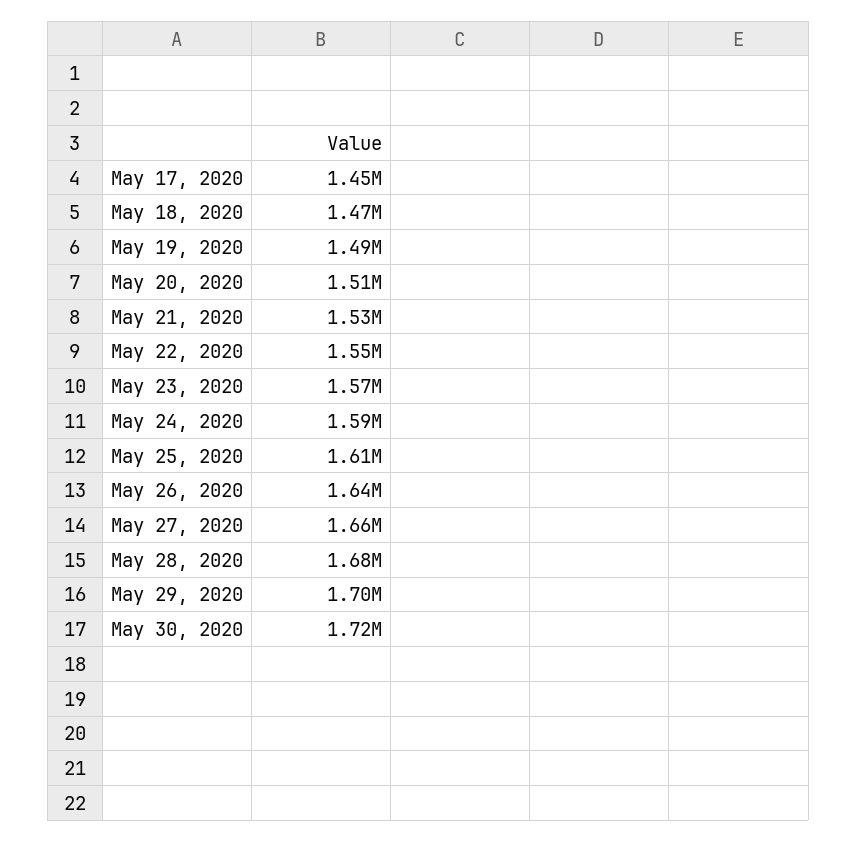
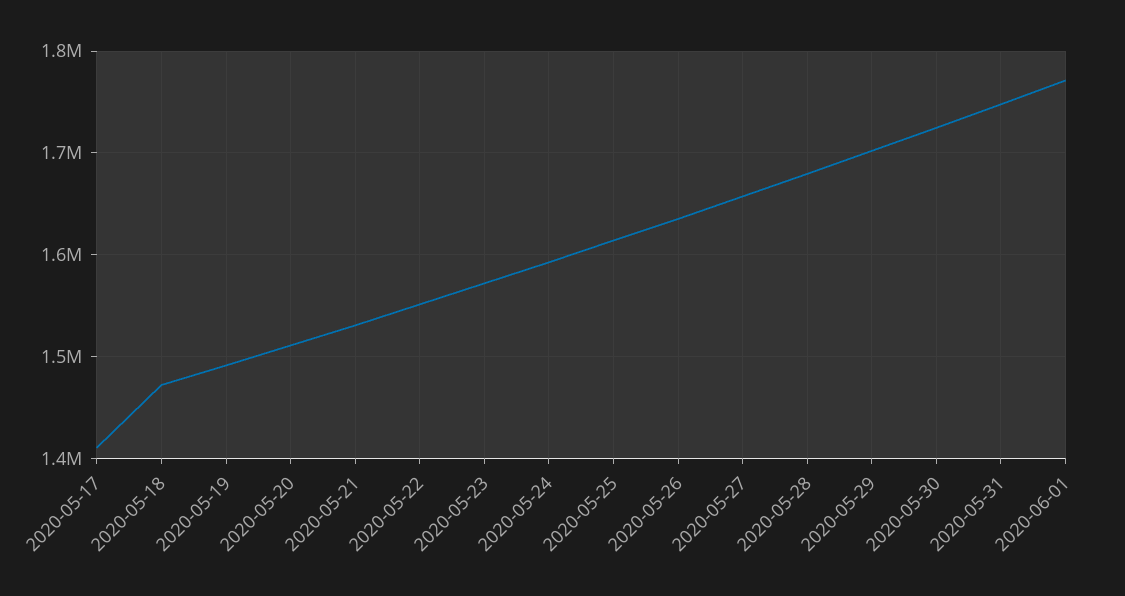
May 17, 2020: 1450000 -> 1410000
2020-05-31: none -> 1750000
2020-06-01: none -> 1770000

